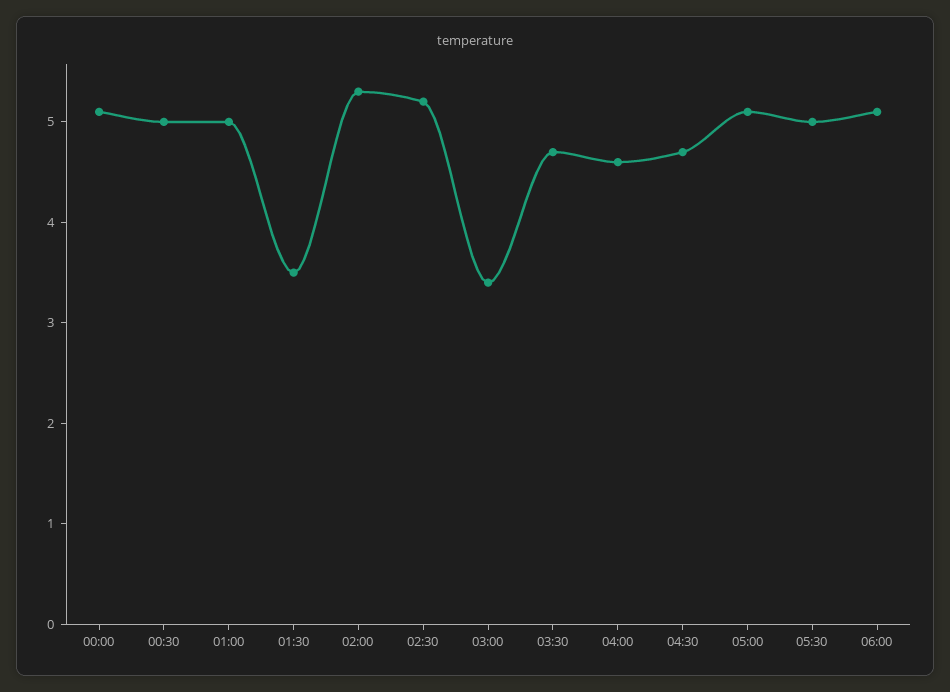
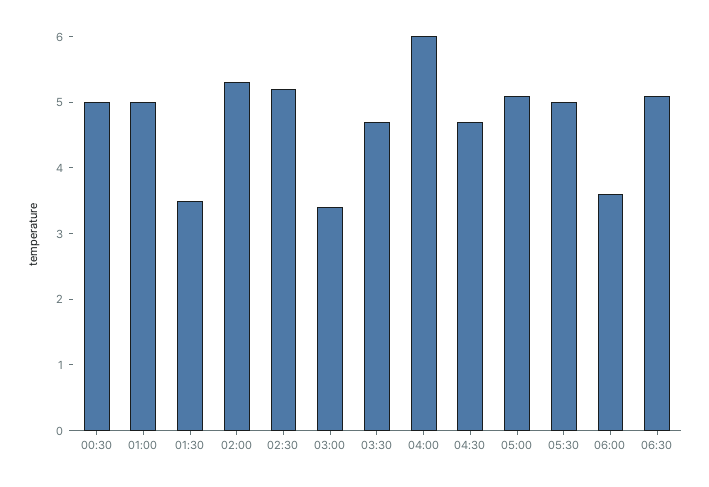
00:00: 5.1 -> none
04:00: 4.6 -> 6
06:00: 5.1 -> 3.5
06:30: none -> 5

